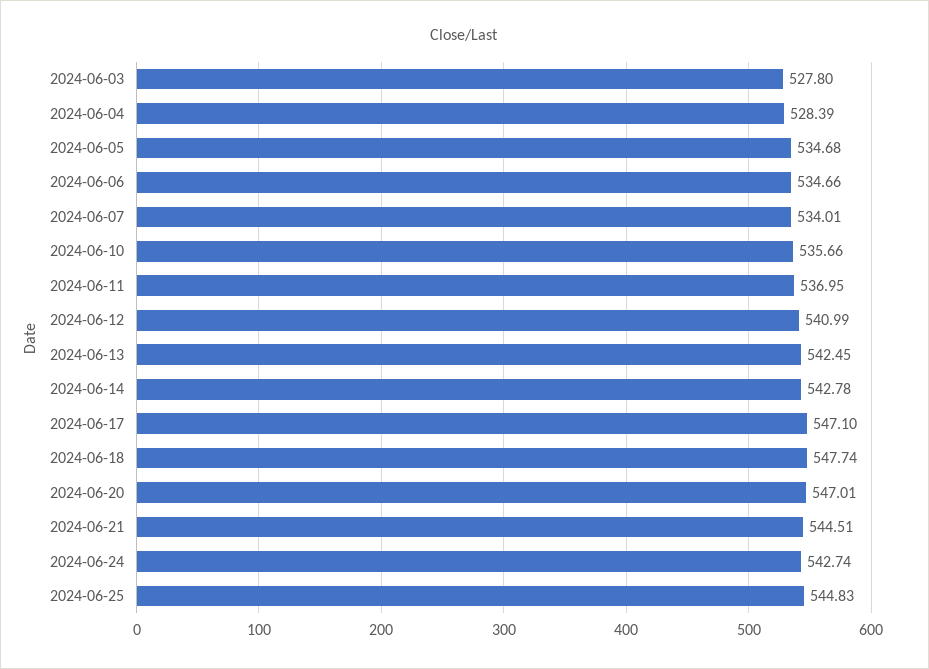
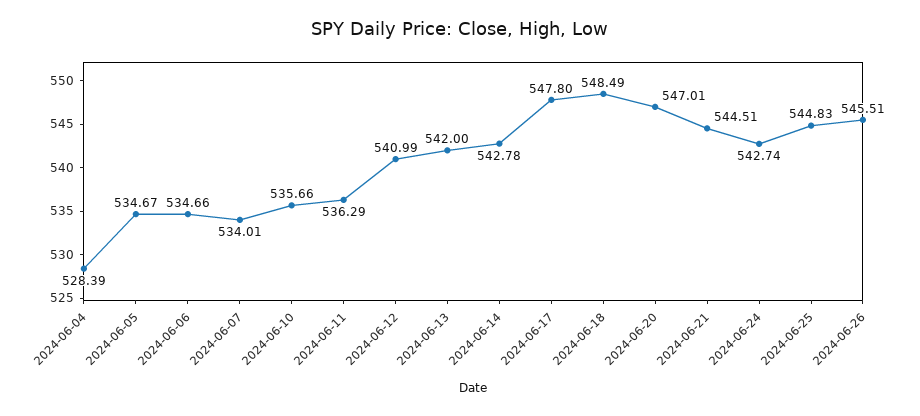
2024-06-03: 527.8 -> none
2024-06-05: 534.68 -> 534.67
2024-06-11: 536.95 -> 536.29
2024-06-13: 542.45 -> 542
2024-06-17: 547.1 -> 547.8
2024-06-18: 547.74 -> 548.49
2024-06-26: none -> 545.51

